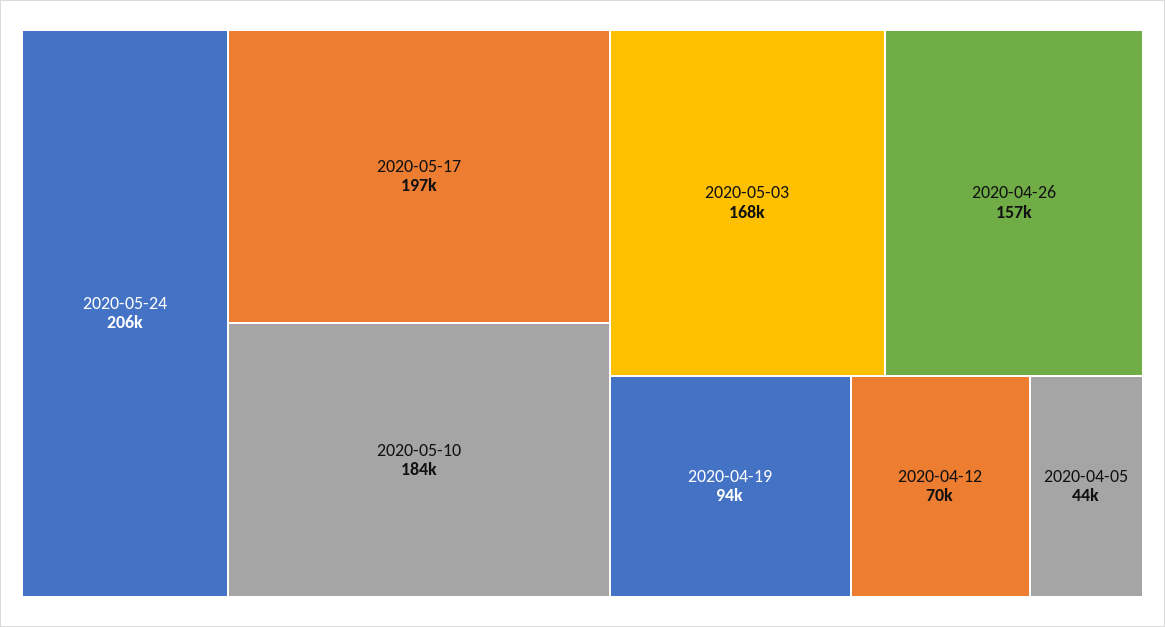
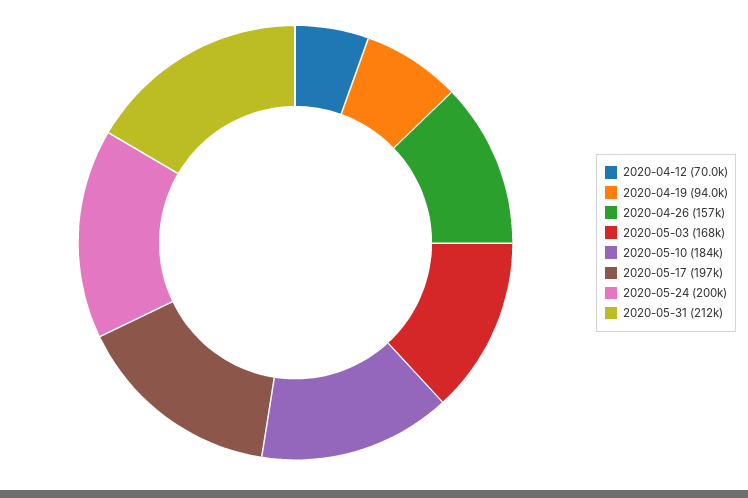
2020-05-24: 206000 -> 200000
2020-04-05: 44000 -> none
2020-05-31: none -> 212000

